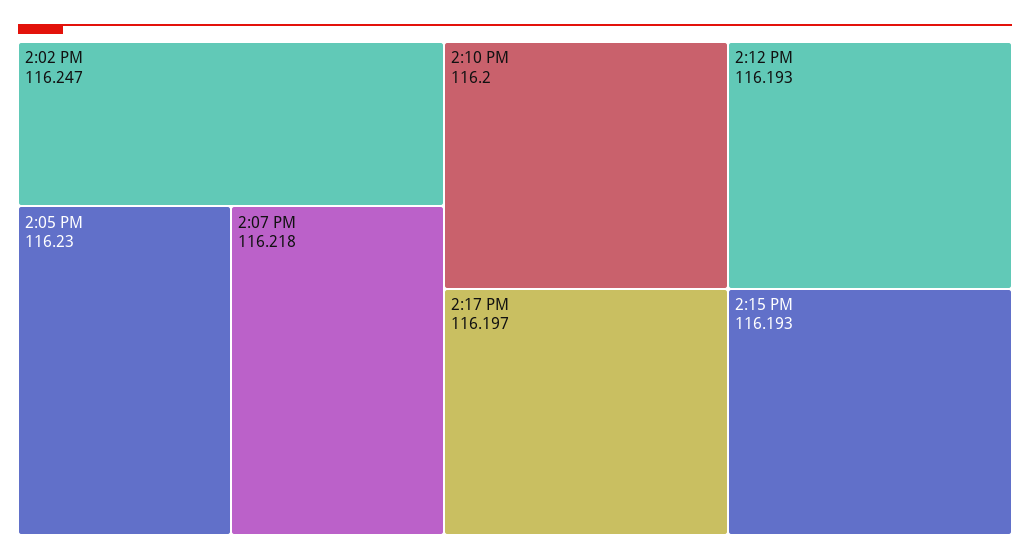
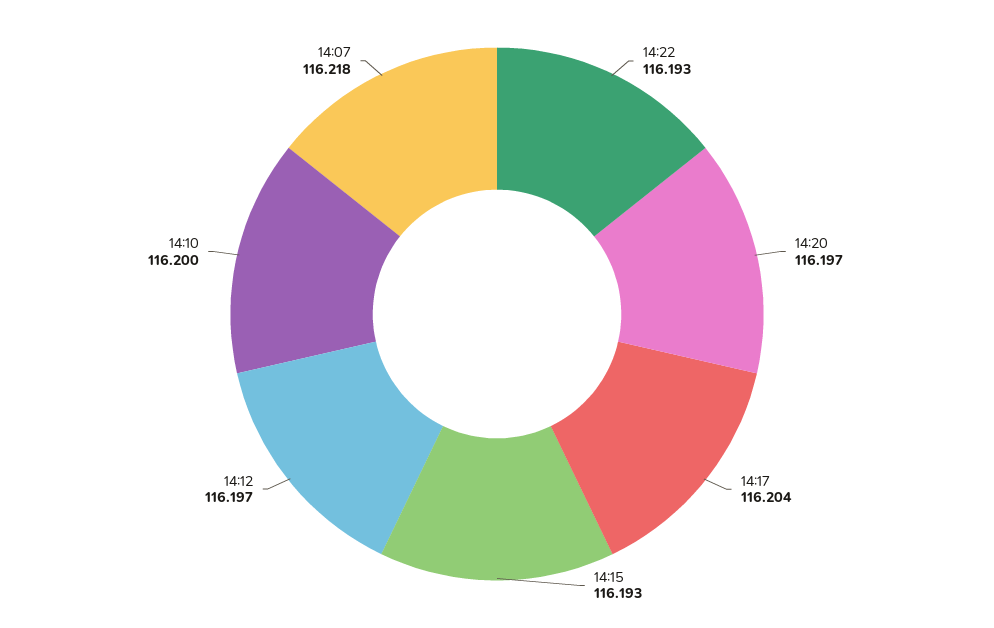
2:02 PM: 116.247 -> none
2:05 PM: 116.23 -> none
2:17 PM: 116.197 -> 116.204
2:12 PM: 116.193 -> 116.197
14:22: none -> 116.193
14:20: none -> 116.197

